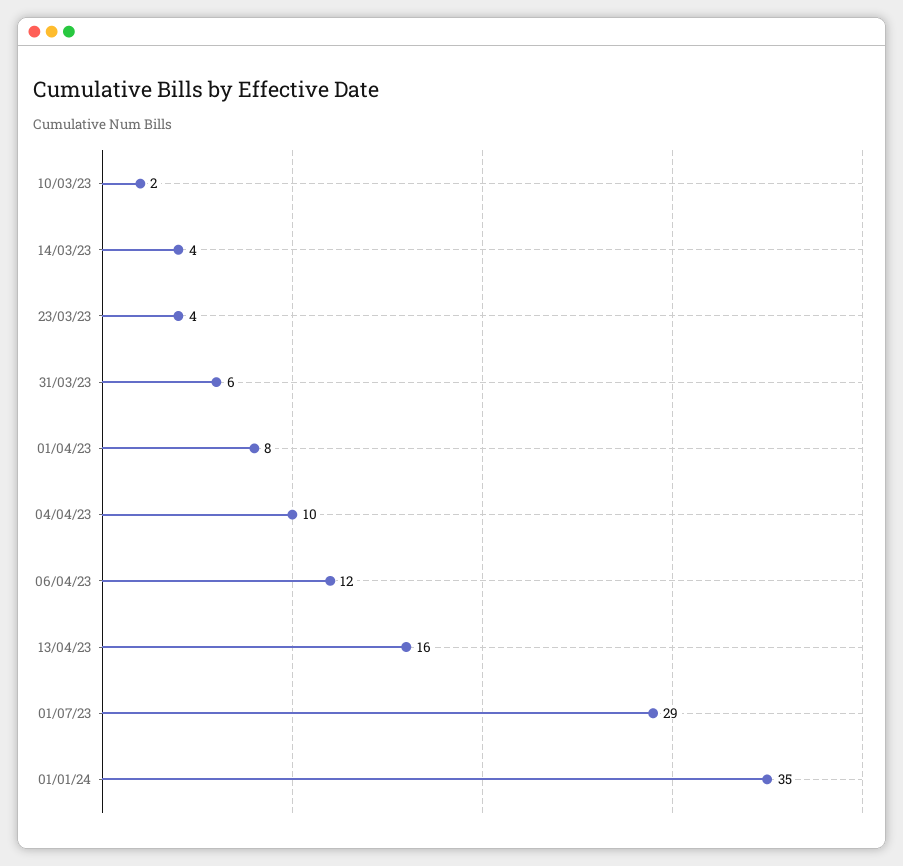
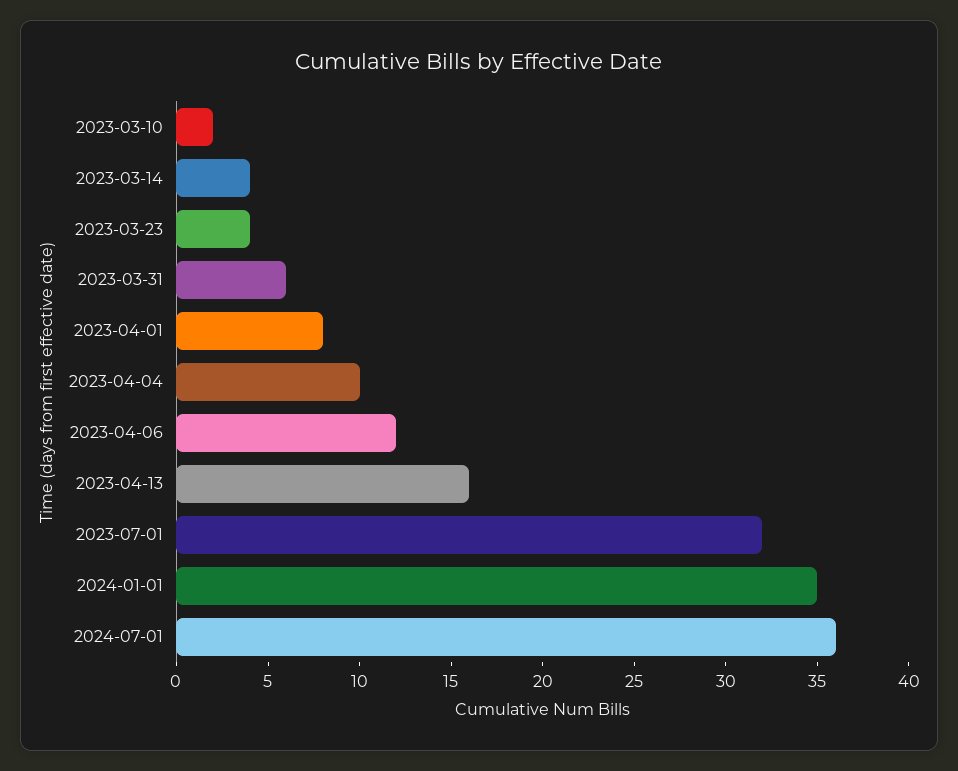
01/07/23: 29 -> 32
2024-07-01: none -> 36

